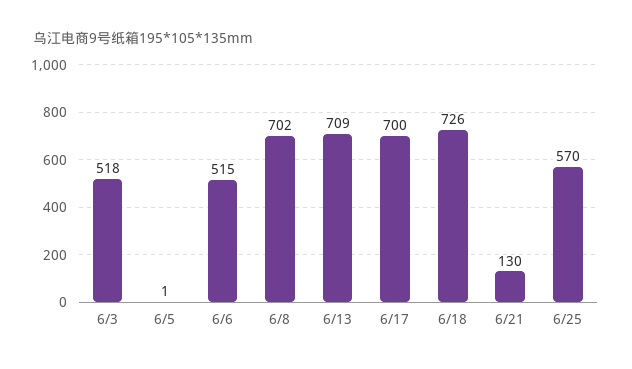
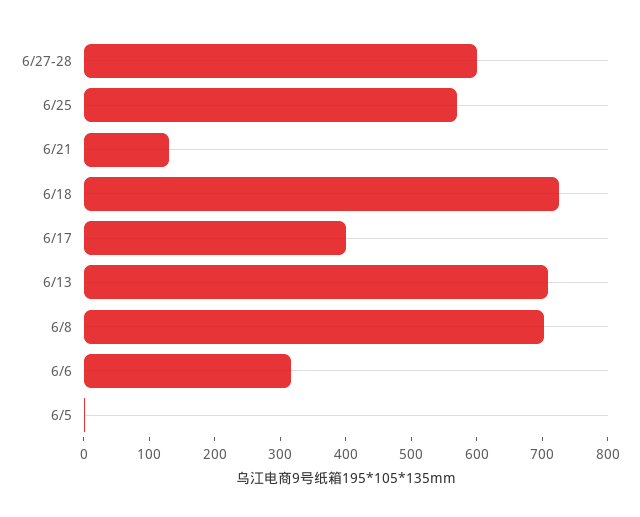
6/3: 518 -> none
6/6: 515 -> 320
6/17: 700 -> 400
6/27-28: none -> 600

